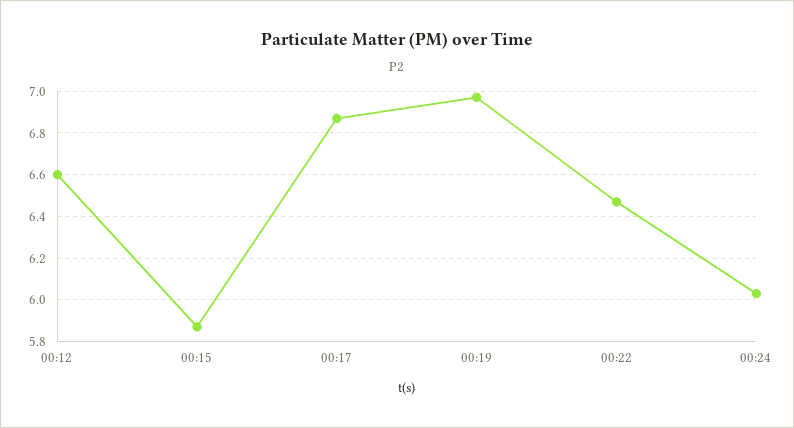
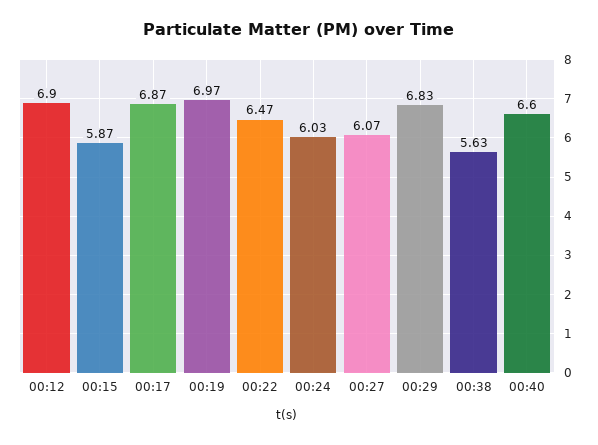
00:12: 6.6 -> 6.9
00:27: none -> 6.07
00:29: none -> 6.83
00:38: none -> 5.63
00:40: none -> 6.6

